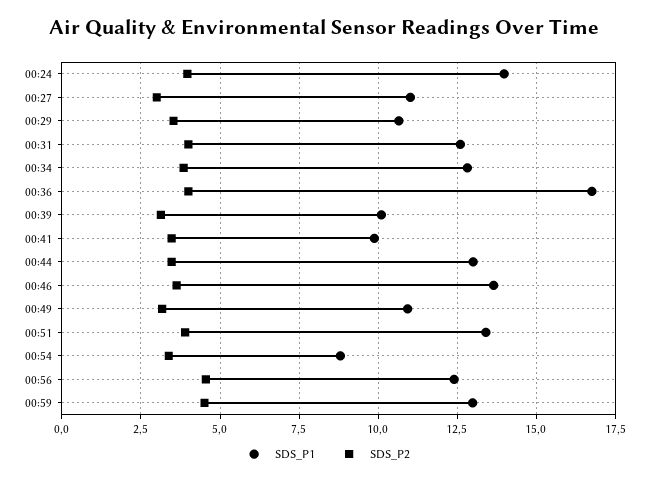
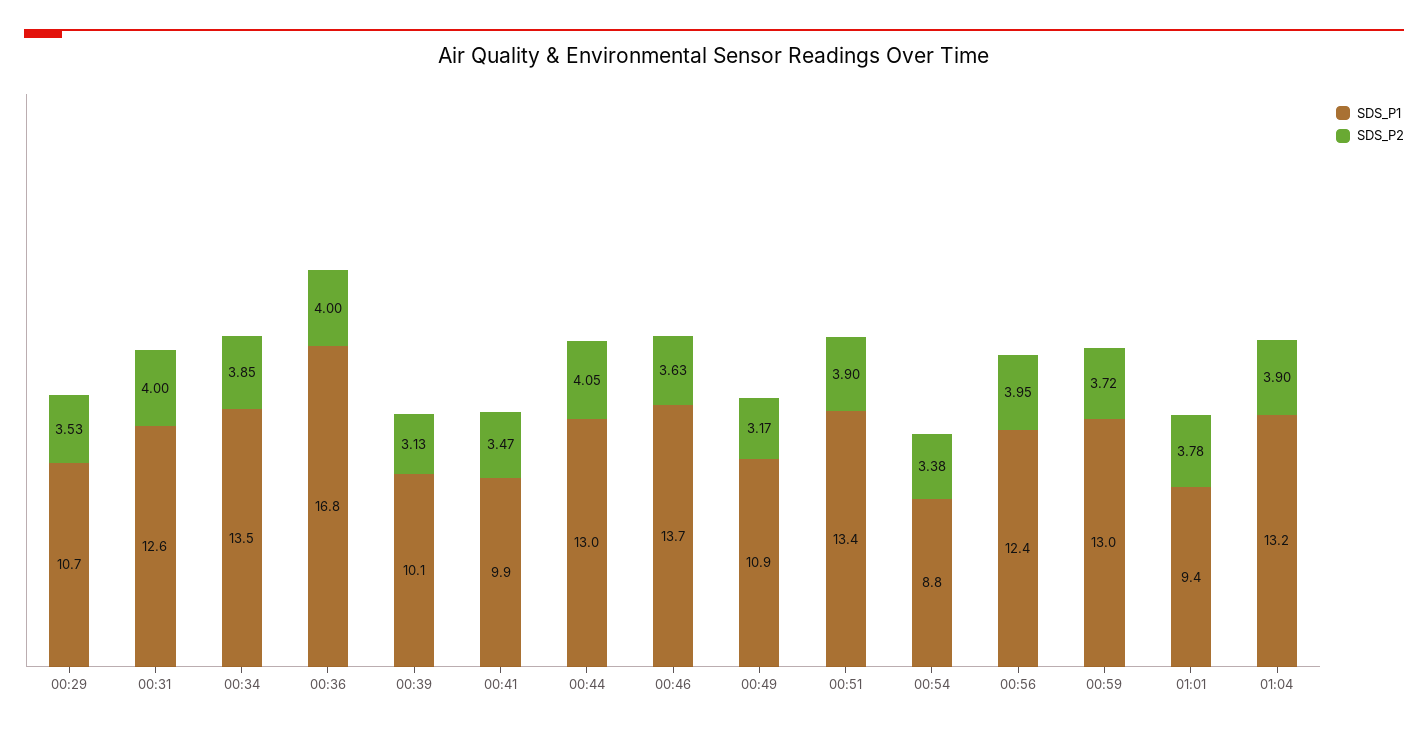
SDS_P1, 00:24: 14 -> none
SDS_P2, 00:24: 4 -> none
SDS_P1, 00:27: 11 -> none
SDS_P2, 00:27: 3 -> none
SDS_P1, 00:34: 12.75 -> 13.5
SDS_P2, 00:44: 3.5 -> 4.05
SDS_P2, 00:56: 4.5 -> 3.95
SDS_P2, 00:59: 4.5 -> 3.72
SDS_P1, 01:01: none -> 9.4
SDS_P2, 01:01: none -> 3.78
SDS_P1, 01:04: none -> 13.2
SDS_P2, 01:04: none -> 3.9

